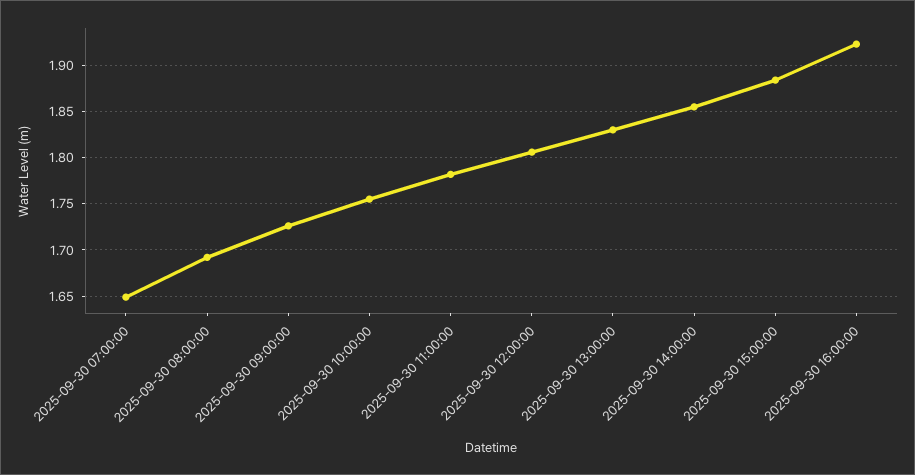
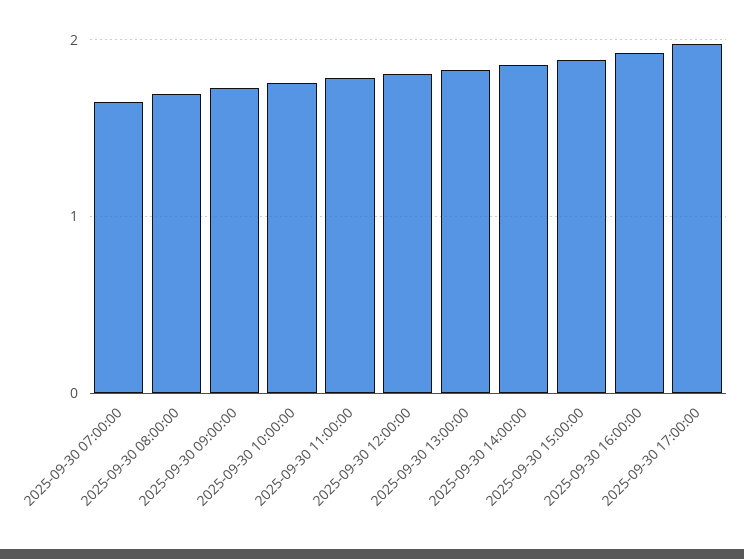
2025-09-30 17:00:00: none -> 2

